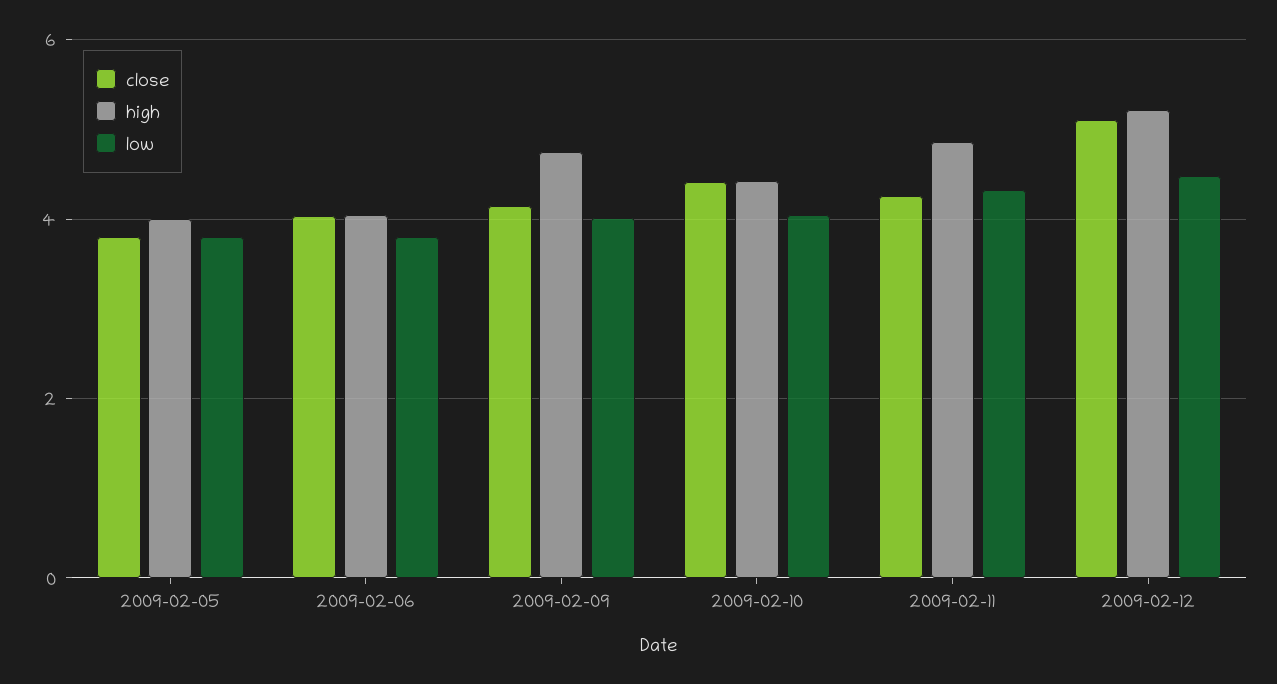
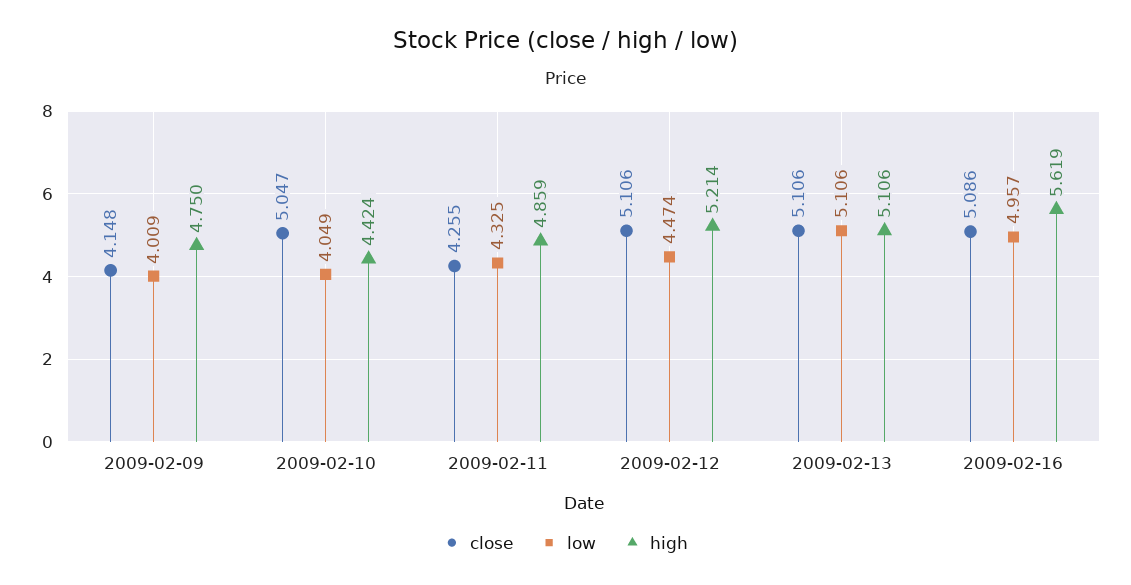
close, 2009-02-05: 3.8 -> none
high, 2009-02-05: 4 -> none
low, 2009-02-05: 3.8 -> none
close, 2009-02-06: 4 -> none
high, 2009-02-06: 4 -> none
low, 2009-02-06: 3.8 -> none
close, 2009-02-10: 4.4 -> 5.047
close, 2009-02-13: none -> 5.106
low, 2009-02-13: none -> 5.106
high, 2009-02-13: none -> 5.106
close, 2009-02-16: none -> 5.086
low, 2009-02-16: none -> 4.957
high, 2009-02-16: none -> 5.619

